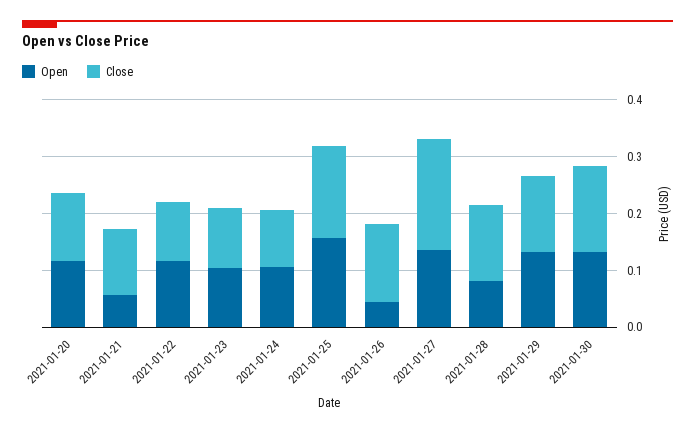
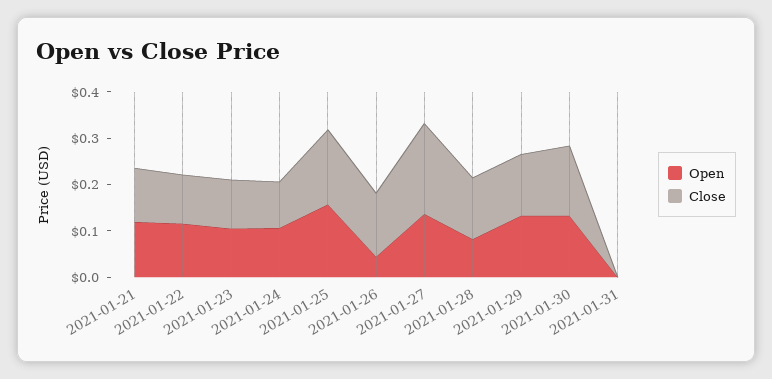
Open, 2021-01-20: 0.12 -> none
Close, 2021-01-20: 0.12 -> none
Open, 2021-01-21: 0.06 -> 0.12
Open, 2021-01-31: none -> 0
Close, 2021-01-31: none -> 0

